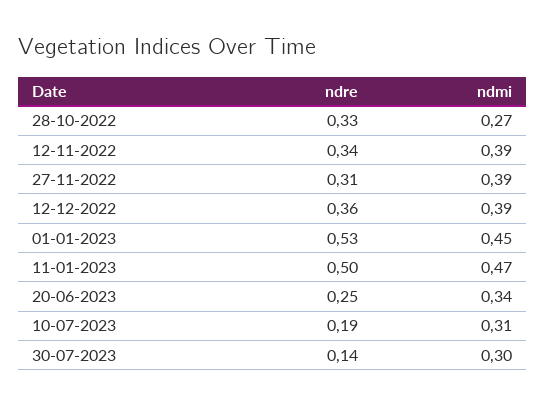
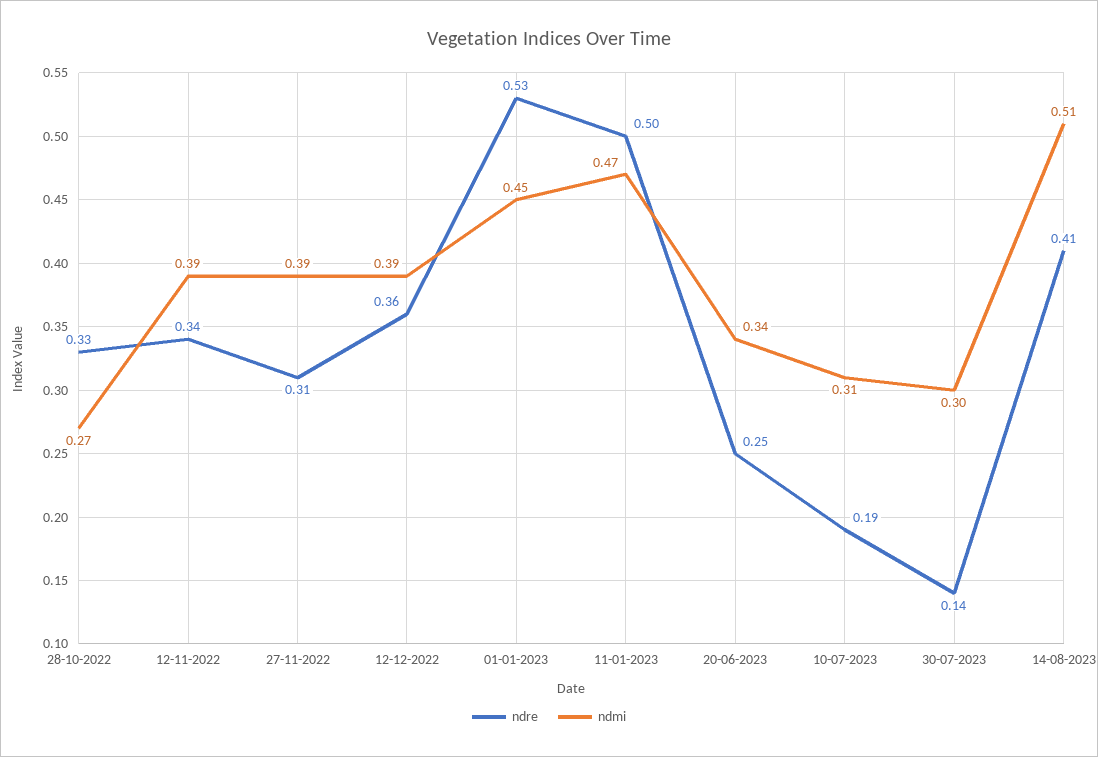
ndre, 14-08-2023: none -> 0.41
ndmi, 14-08-2023: none -> 0.51

